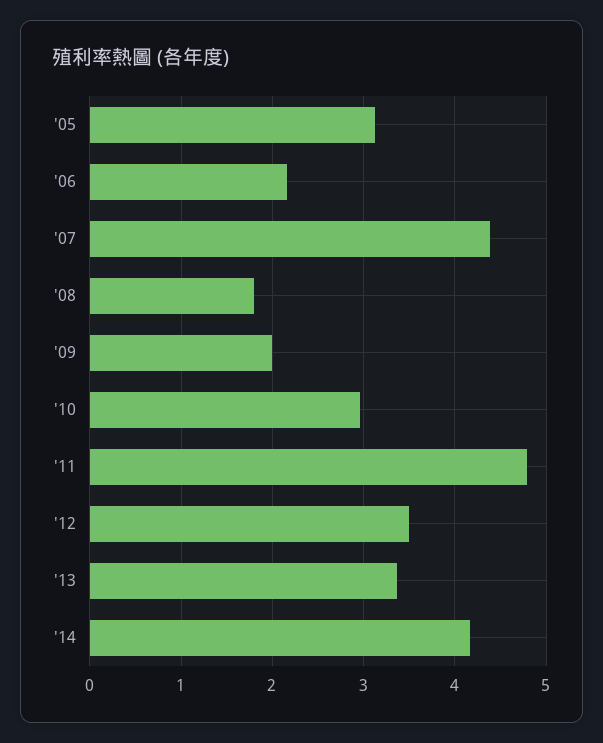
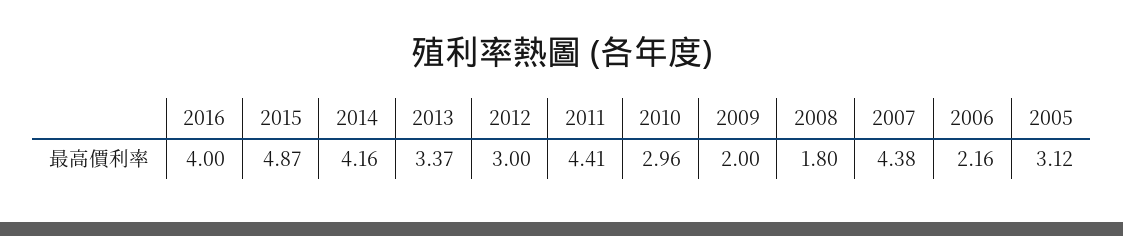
'11: 4.8 -> 4.41
'12: 3.5 -> 3
2016: none -> 4
2015: none -> 4.87

